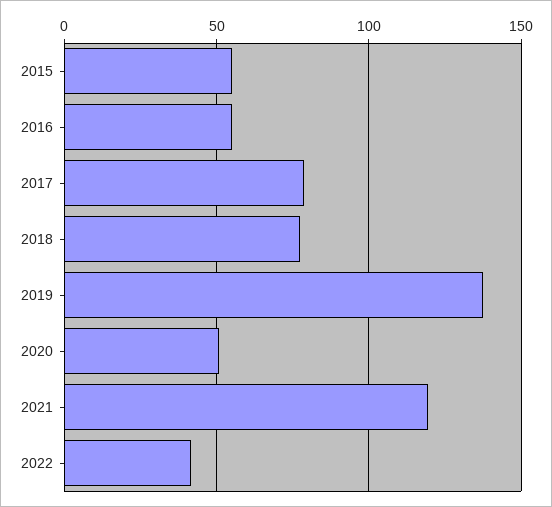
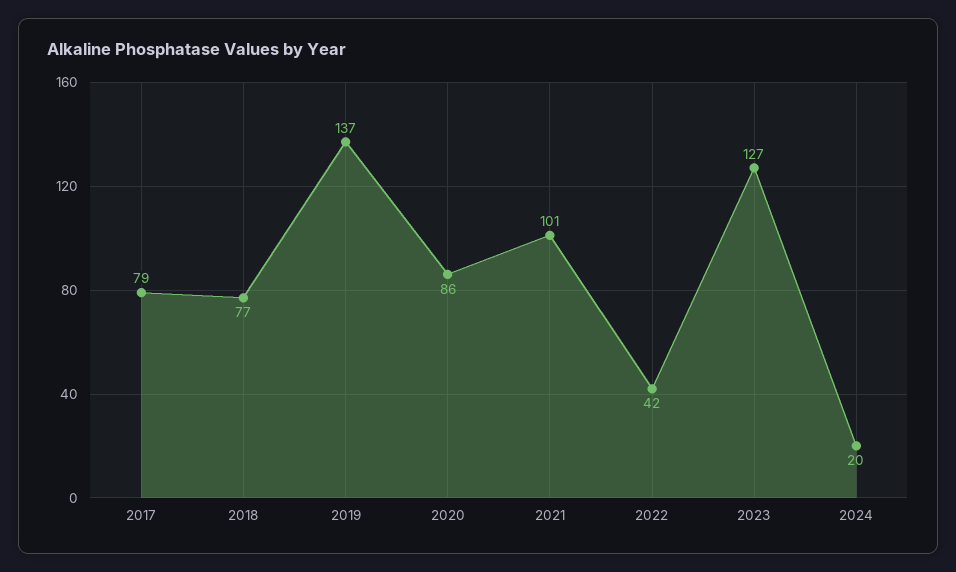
2015: 55 -> none
2016: 55 -> none
2020: 50 -> 86
2021: 120 -> 101
2023: none -> 127
2024: none -> 20

